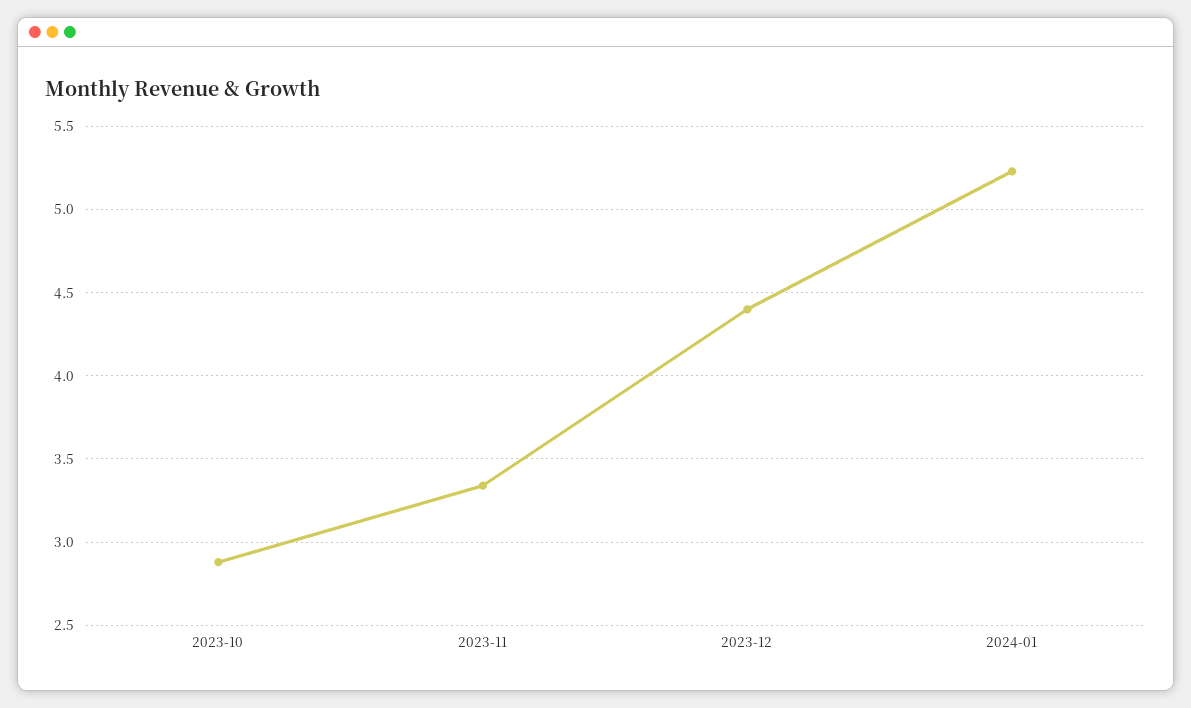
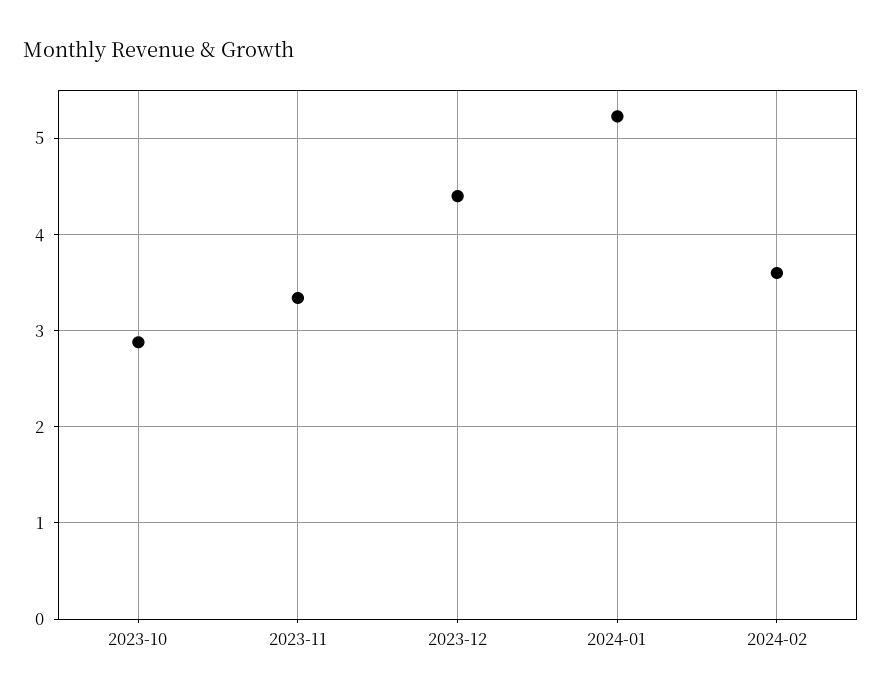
2024-02: none -> 3.6

